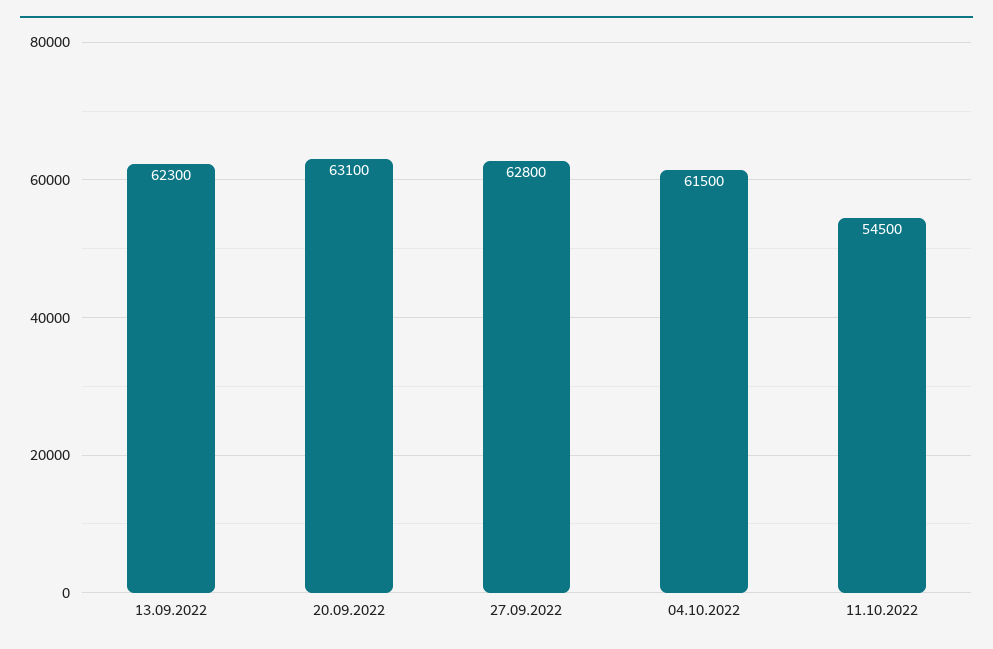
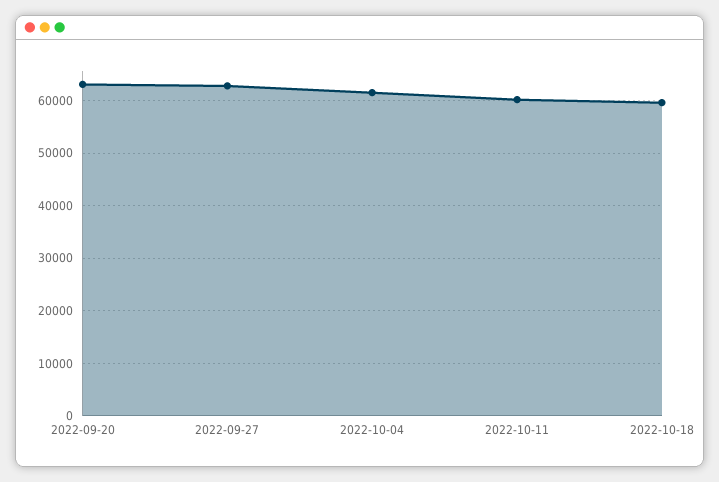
13.09.2022: 62300 -> none
11.10.2022: 54500 -> 60000
2022-10-18: none -> 60000

